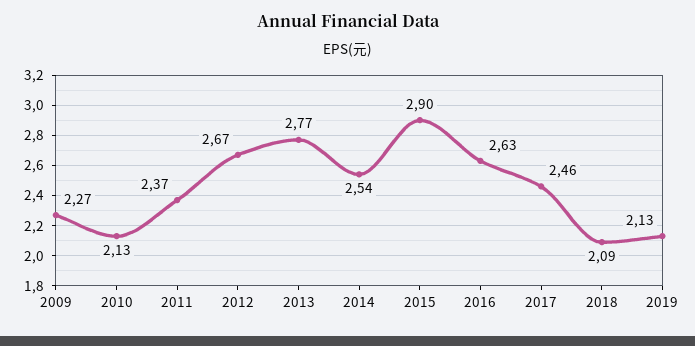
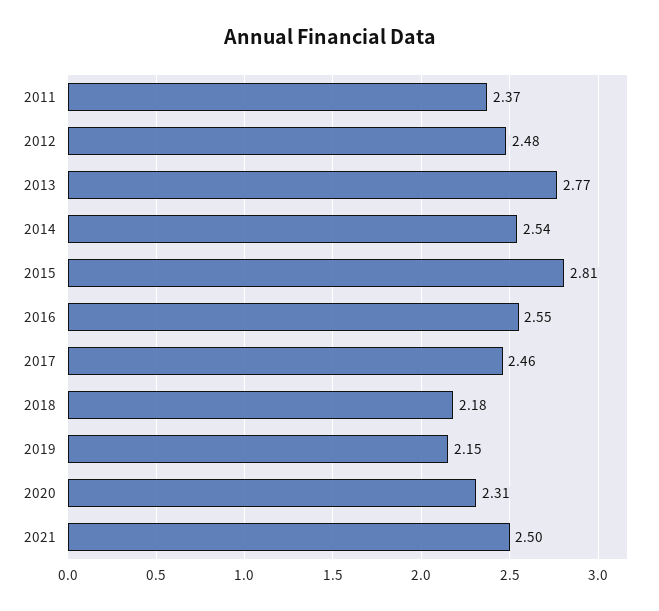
2009: 2.27 -> none
2010: 2.13 -> none
2012: 2.67 -> 2.48
2015: 2.9 -> 2.81
2016: 2.63 -> 2.55
2018: 2.09 -> 2.18
2019: 2.13 -> 2.15
2020: none -> 2.31
2021: none -> 2.5

